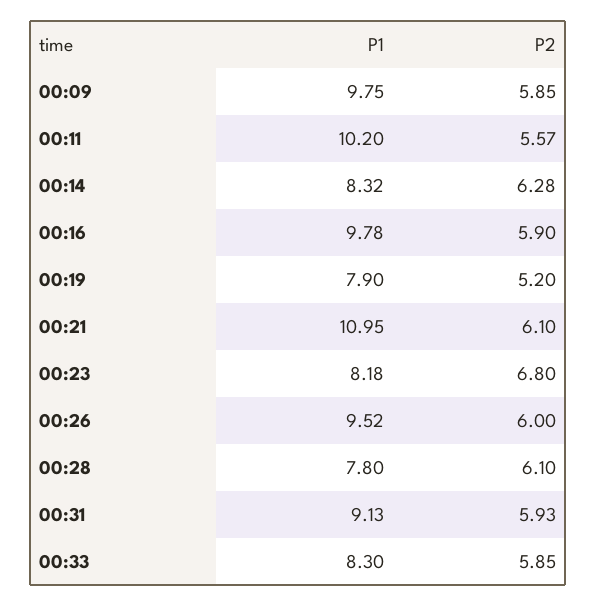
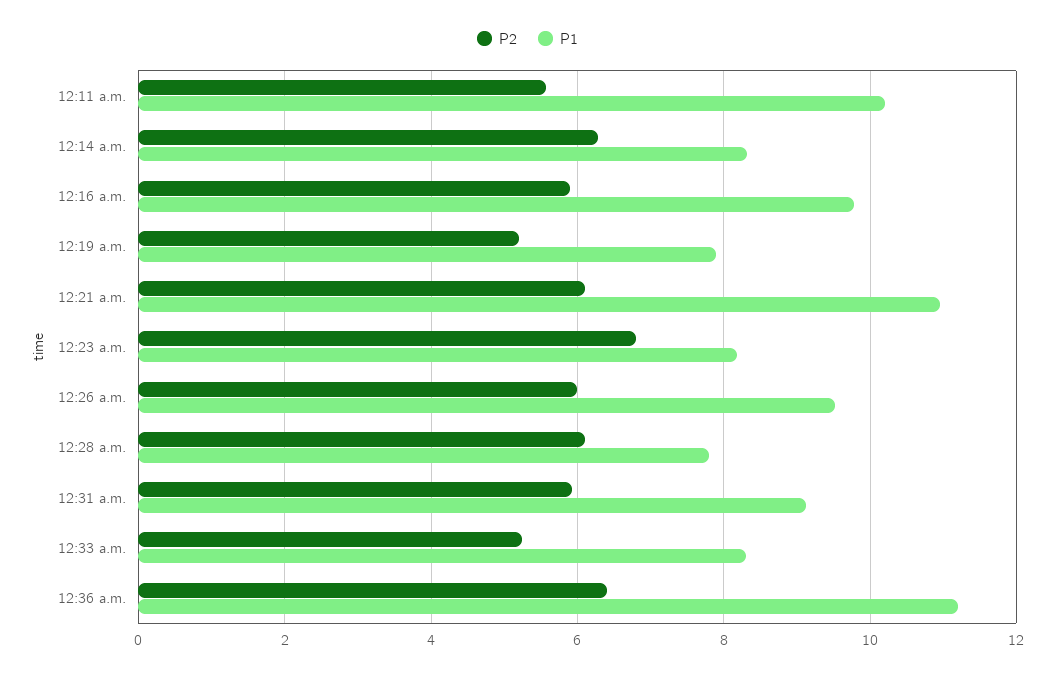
P1, 00:09: 9.75 -> none
P2, 00:09: 5.85 -> none
P2, 00:33: 5.85 -> 5.2
P2, 12:36 a.m.: none -> 6.4
P1, 12:36 a.m.: none -> 11.2

